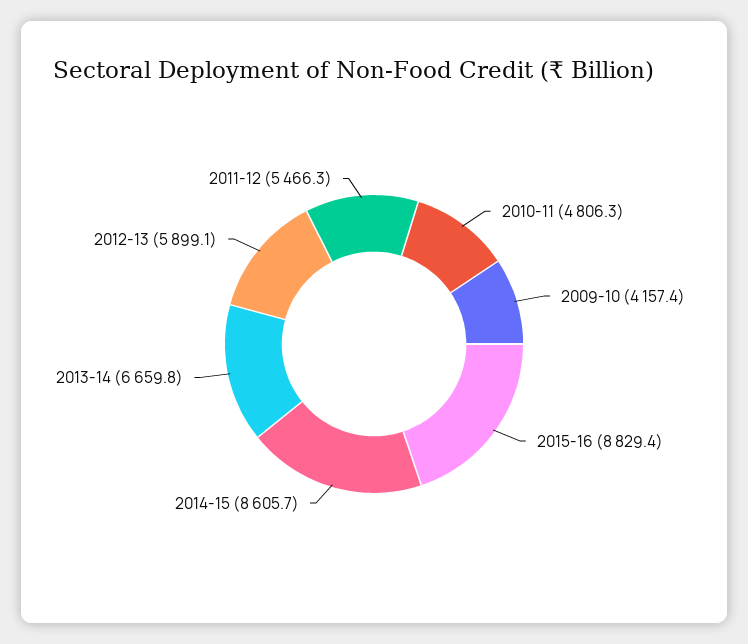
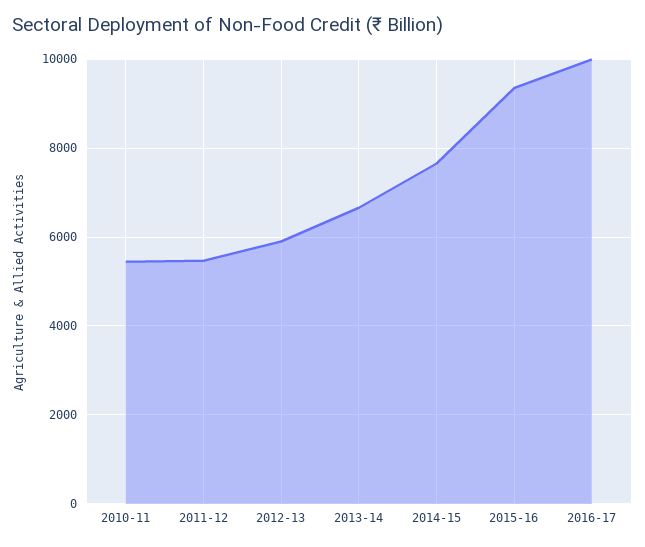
2010-11: 4806.3 -> 5400
2009-10: 4157.4 -> none
2015-16: 8829.4 -> 9400
2014-15: 8605.7 -> 7600
2016-17: none -> 10000

